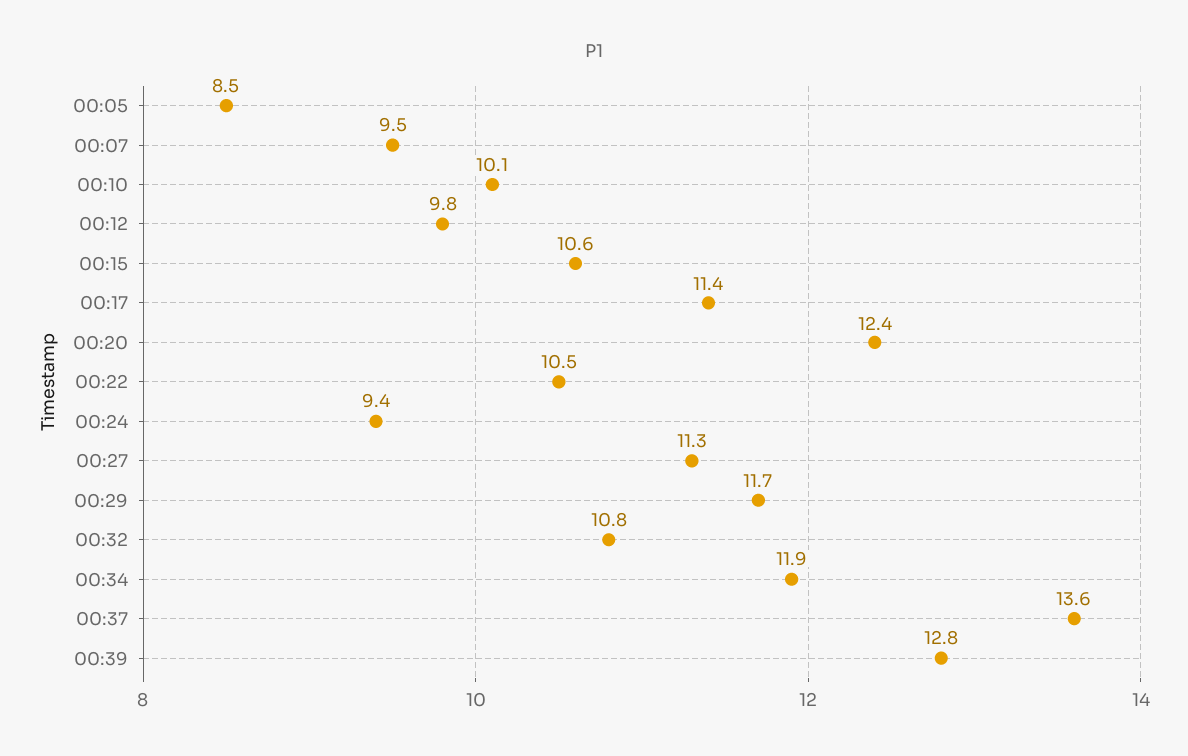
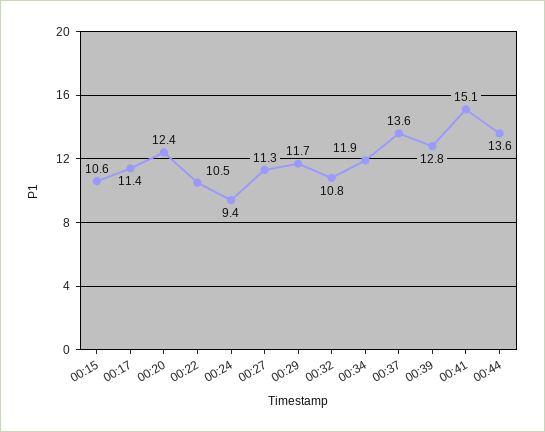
00:05: 8.5 -> none
00:07: 9.5 -> none
00:10: 10.1 -> none
00:12: 9.8 -> none
00:41: none -> 15.1
00:44: none -> 13.6

